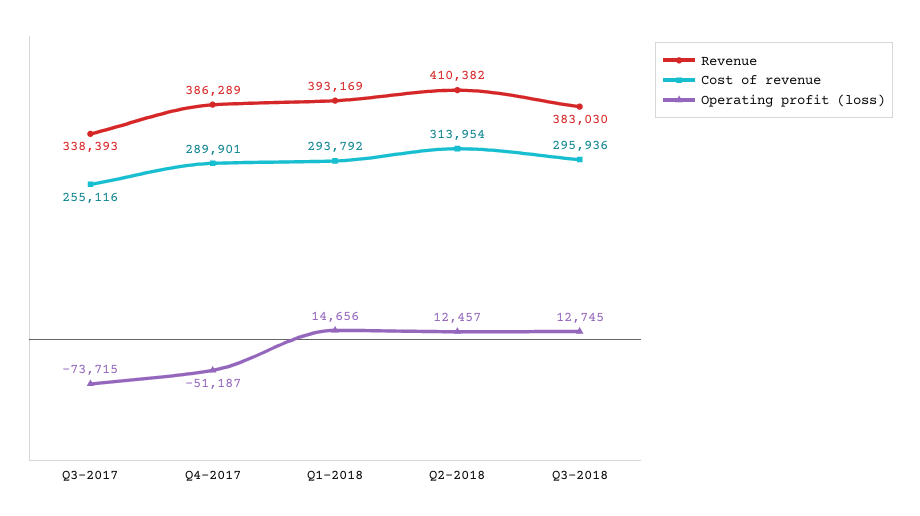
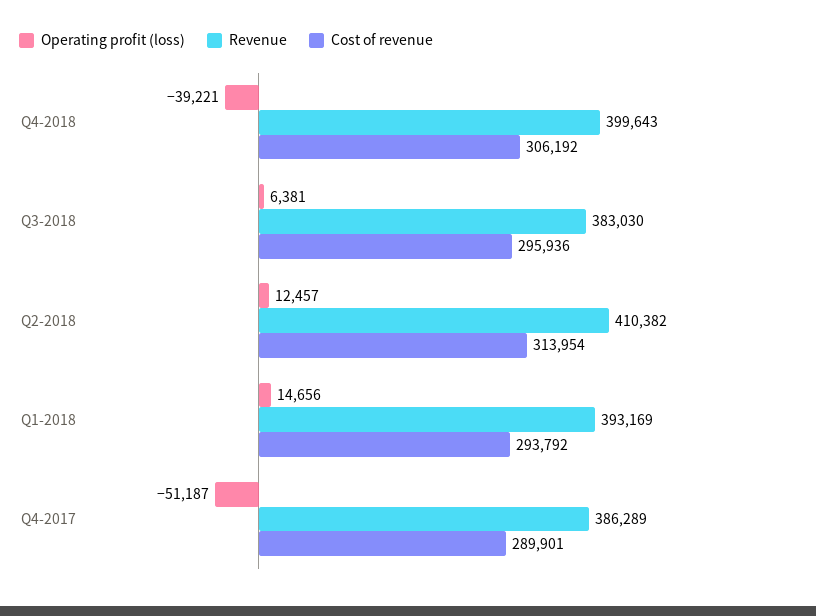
Revenue, Q3-2017: 338393 -> none
Cost of revenue, Q3-2017: 255116 -> none
Operating profit (loss), Q3-2017: -73715 -> none
Operating profit (loss), Q3-2018: 12745 -> 6381
Operating profit (loss), Q4-2018: none -> -39221
Revenue, Q4-2018: none -> 399643
Cost of revenue, Q4-2018: none -> 306192

